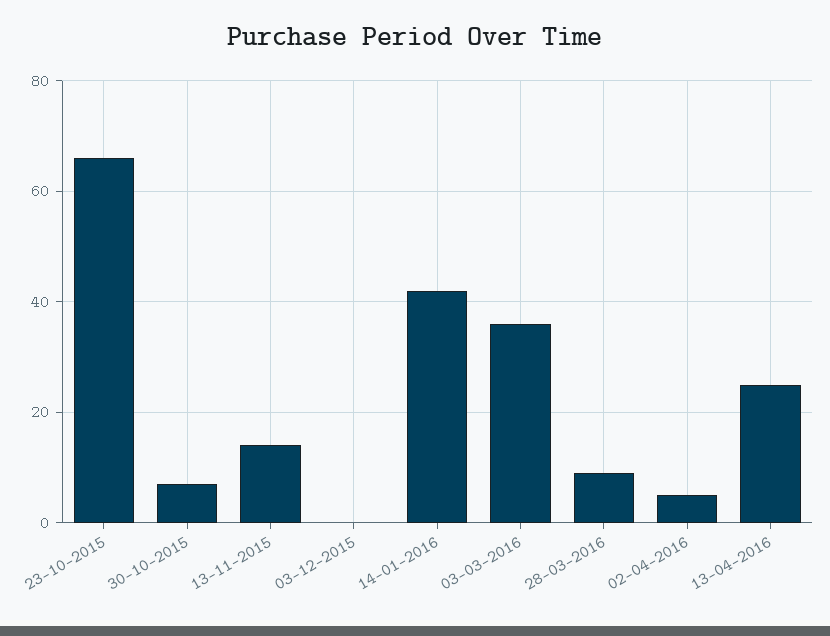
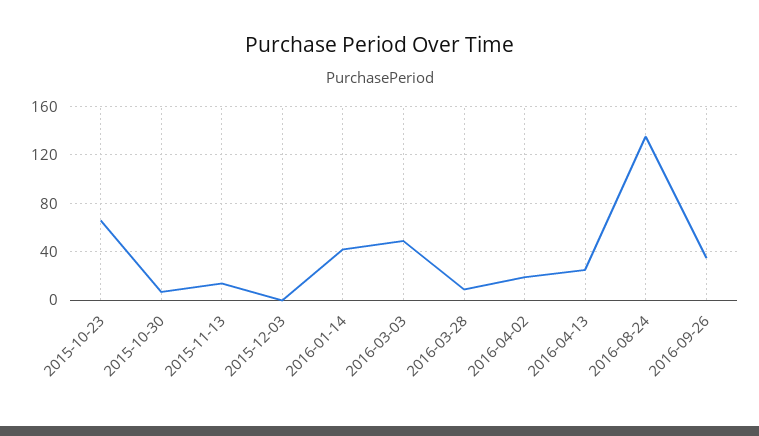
03-03-2016: 35 -> 50
02-04-2016: 5 -> 20
2016-08-24: none -> 135
2016-09-26: none -> 35

